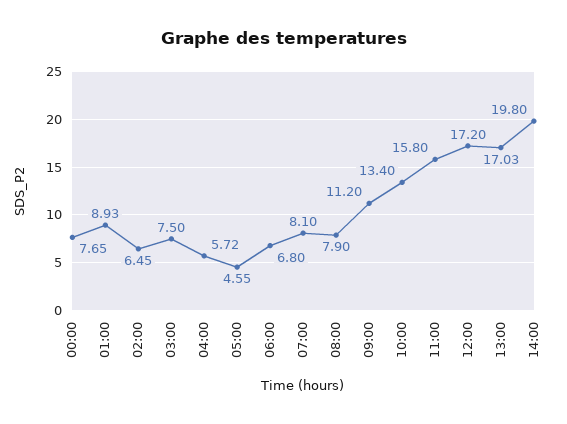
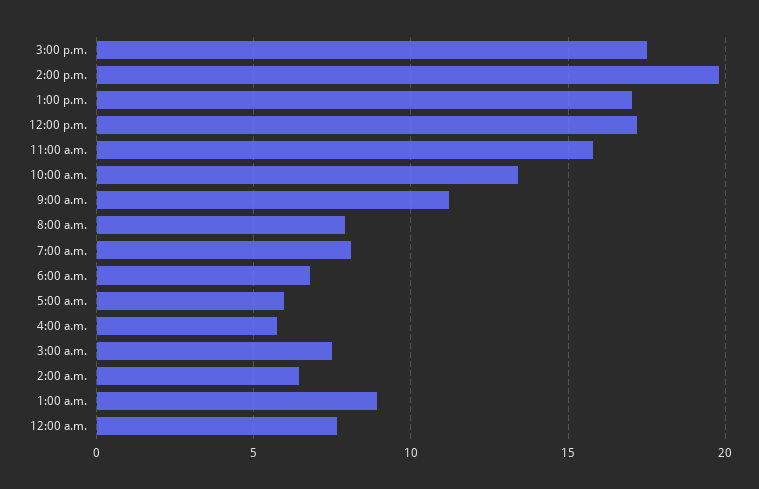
05:00: 4.55 -> 6
3:00 p.m.: none -> 17.5

